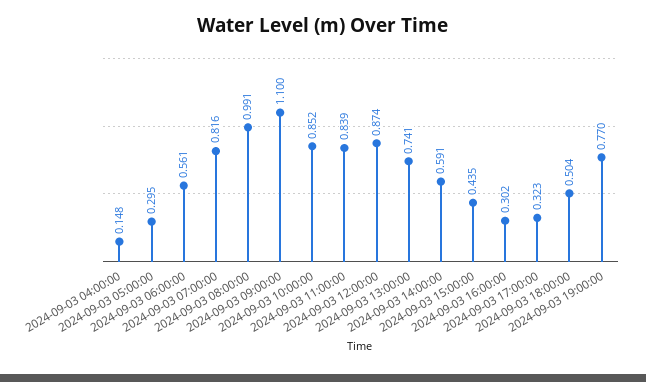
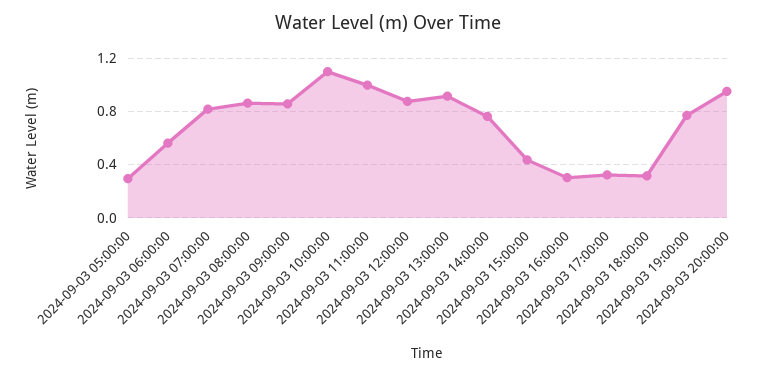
2024-09-03 04:00:00: 0.148 -> none
2024-09-03 08:00:00: 0.991 -> 0.85
2024-09-03 09:00:00: 1.1 -> 0.85
2024-09-03 10:00:00: 0.852 -> 1.1
2024-09-03 11:00:00: 0.839 -> 1
2024-09-03 13:00:00: 0.741 -> 0.9
2024-09-03 14:00:00: 0.591 -> 0.75
2024-09-03 18:00:00: 0.504 -> 0.3
2024-09-03 20:00:00: none -> 0.95

